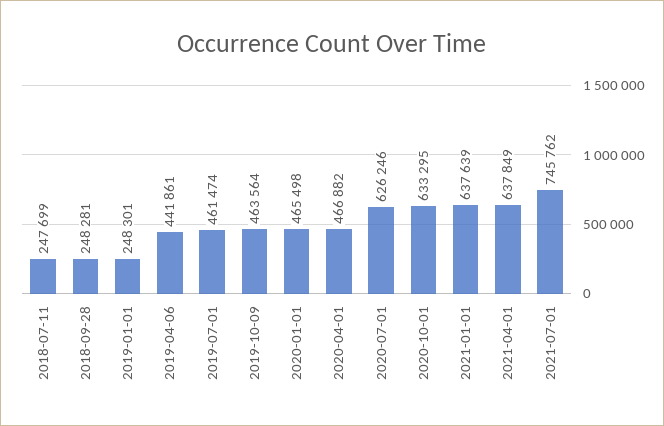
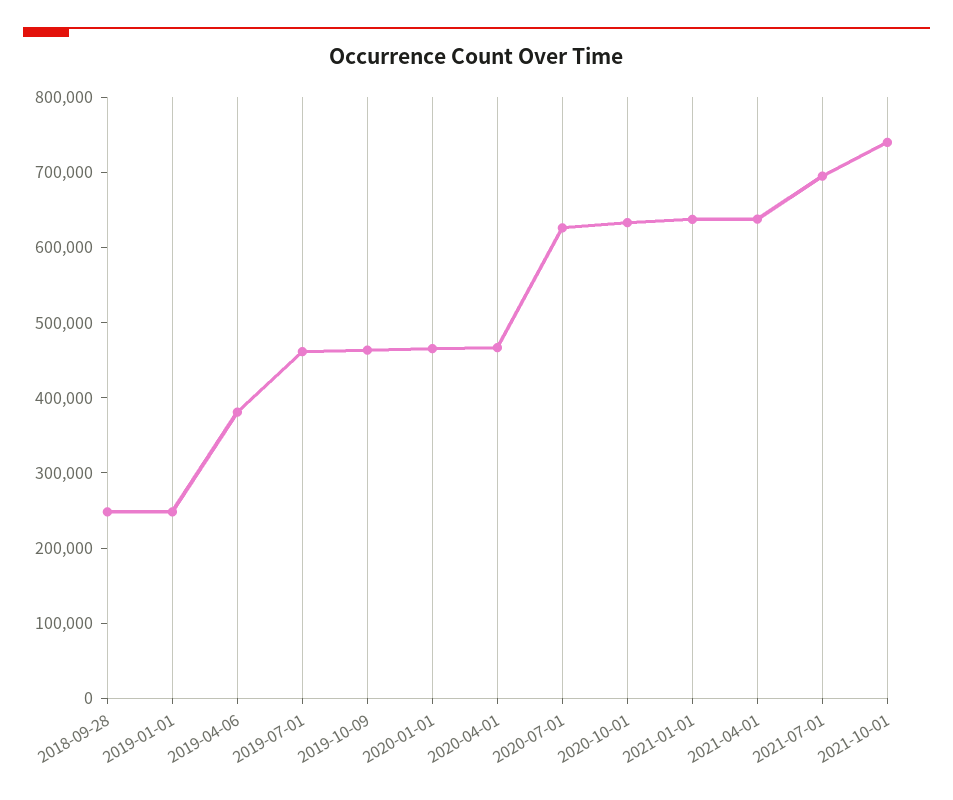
2018-07-11: 247699 -> none
2019-04-06: 441861 -> 380000
2021-07-01: 745762 -> 700000
2021-10-01: none -> 740000

